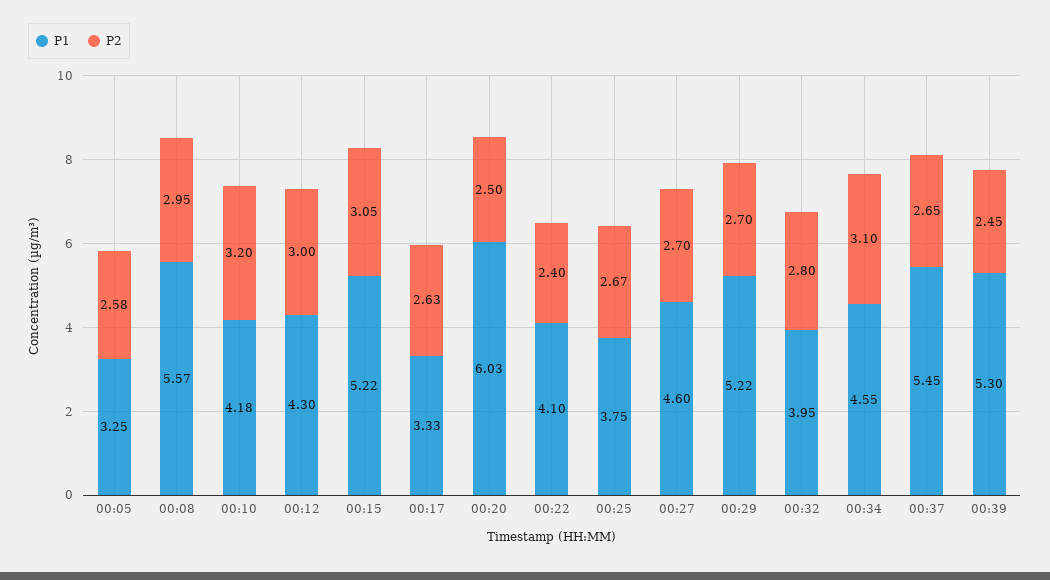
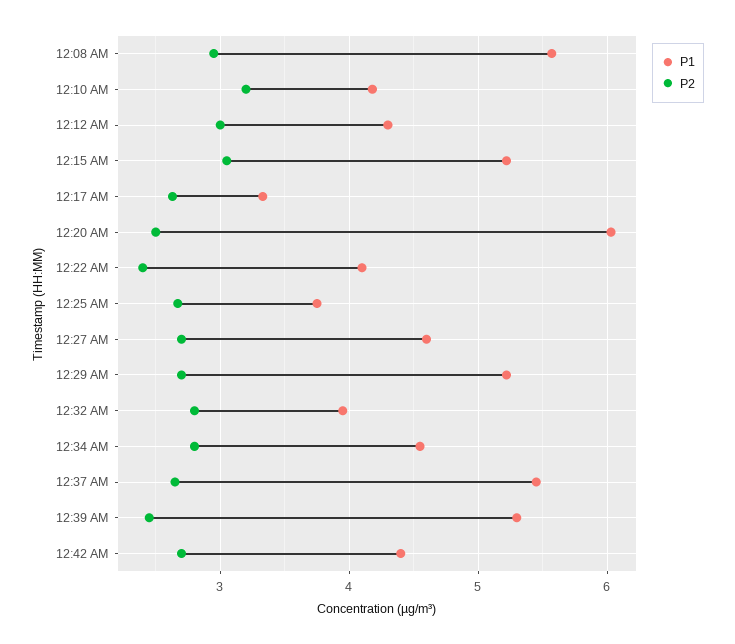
P1, 00:05: 3.25 -> none
P2, 00:05: 2.58 -> none
P2, 00:34: 3.1 -> 2.8
P1, 12:42 AM: none -> 4.4
P2, 12:42 AM: none -> 2.7

